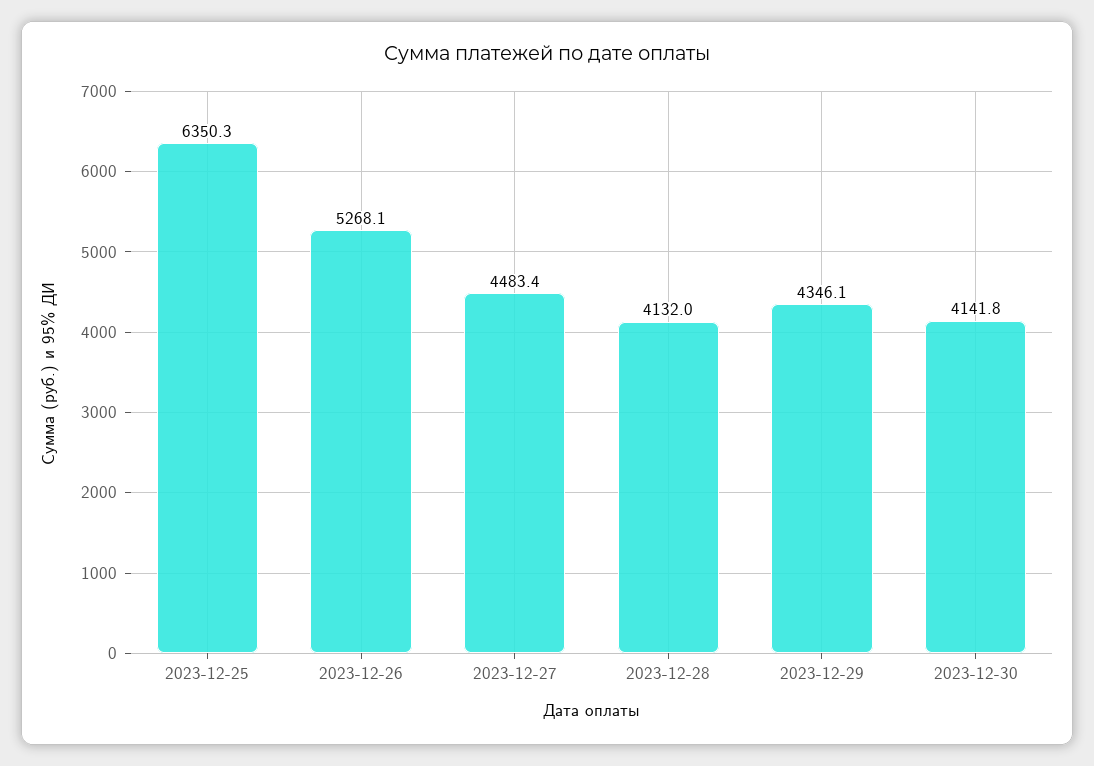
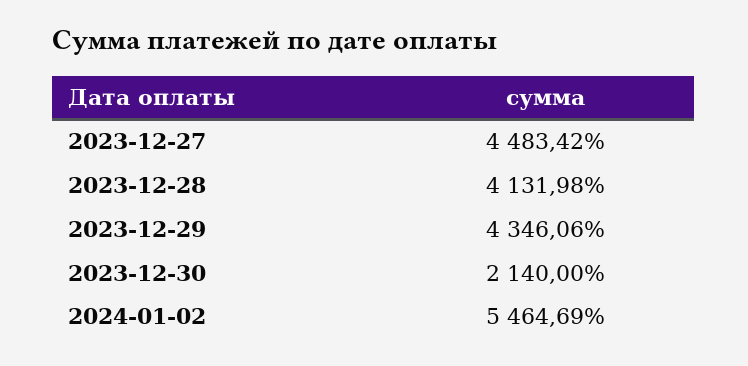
2023-12-25: 6350.3 -> none
2023-12-26: 5268.1 -> none
2023-12-30: 4141.8 -> 2140
2024-01-02: none -> 5464.69

